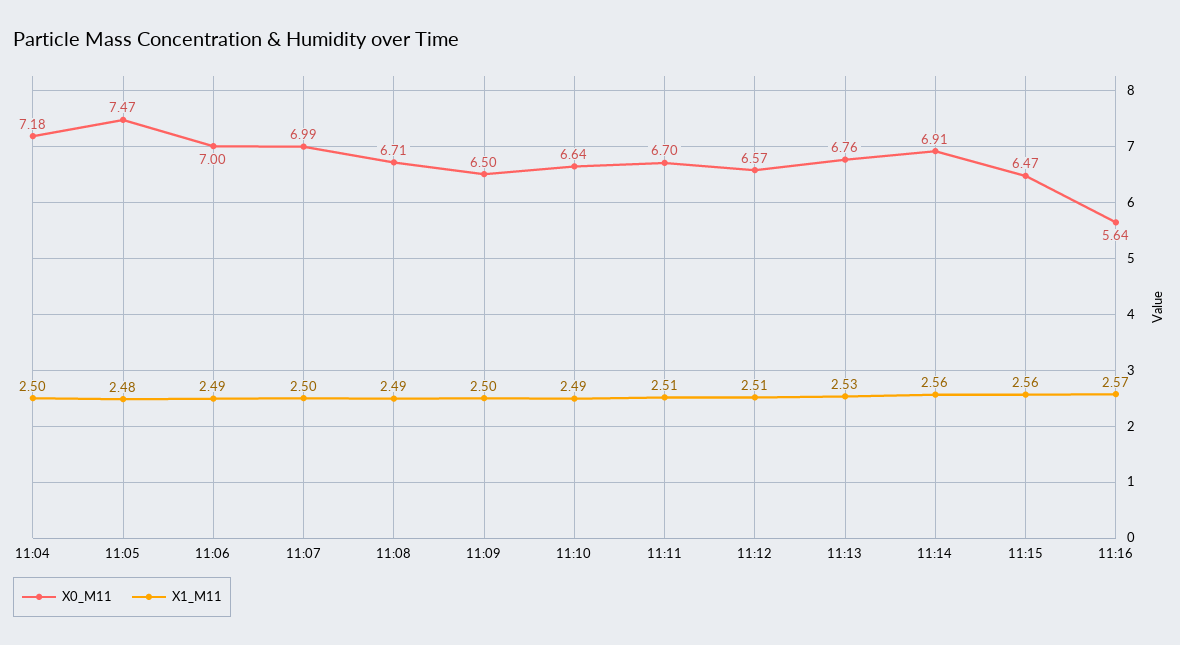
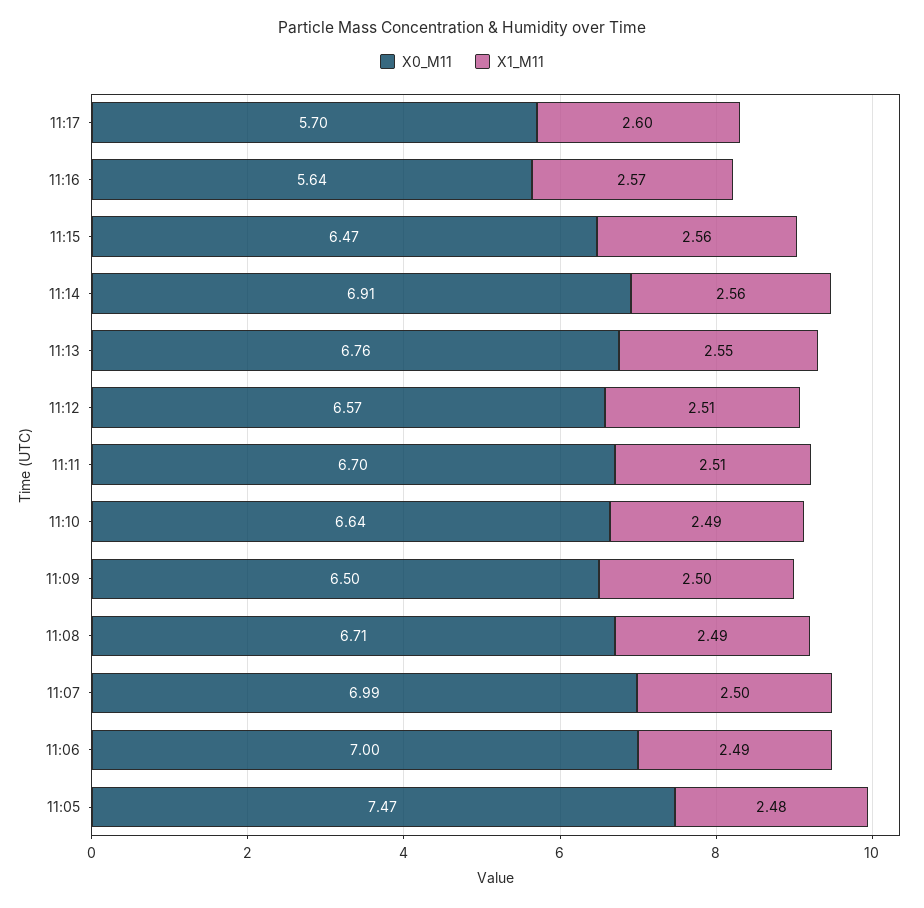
X0_M11, 11:04: 7.18 -> none
X1_M11, 11:04: 2.5 -> none
X1_M11, 11:13: 2.53 -> 2.55
X0_M11, 11:17: none -> 5.7
X1_M11, 11:17: none -> 2.6

